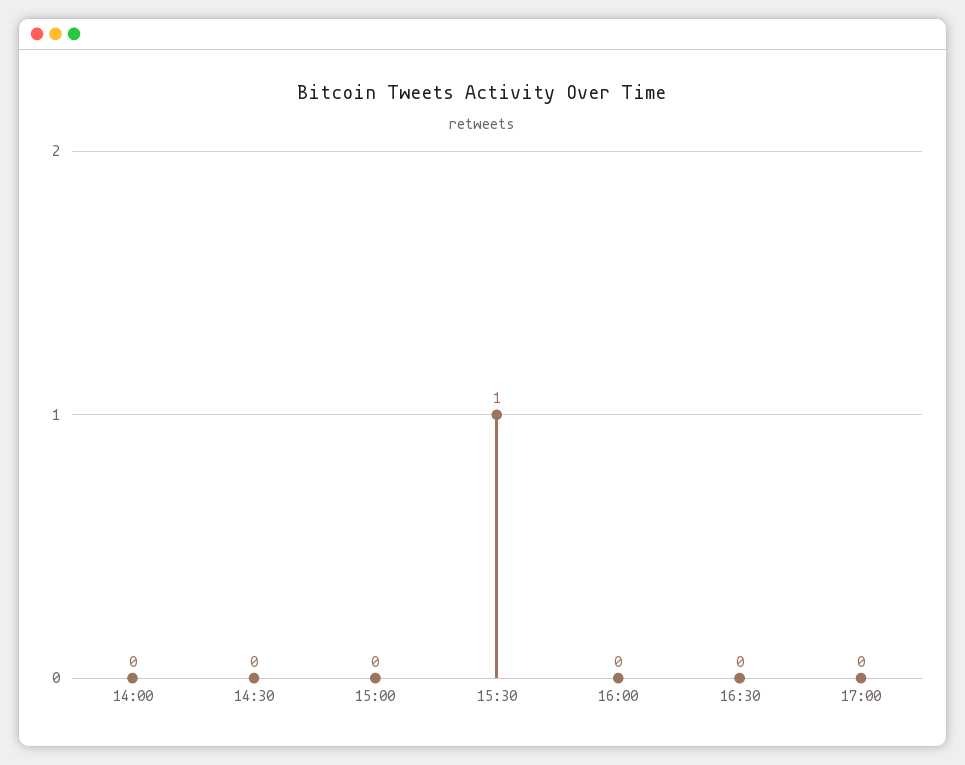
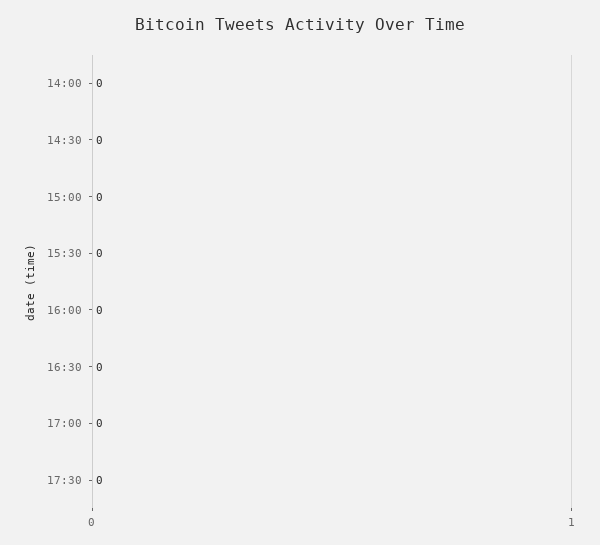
15:30: 1 -> 0
17:30: none -> 0

